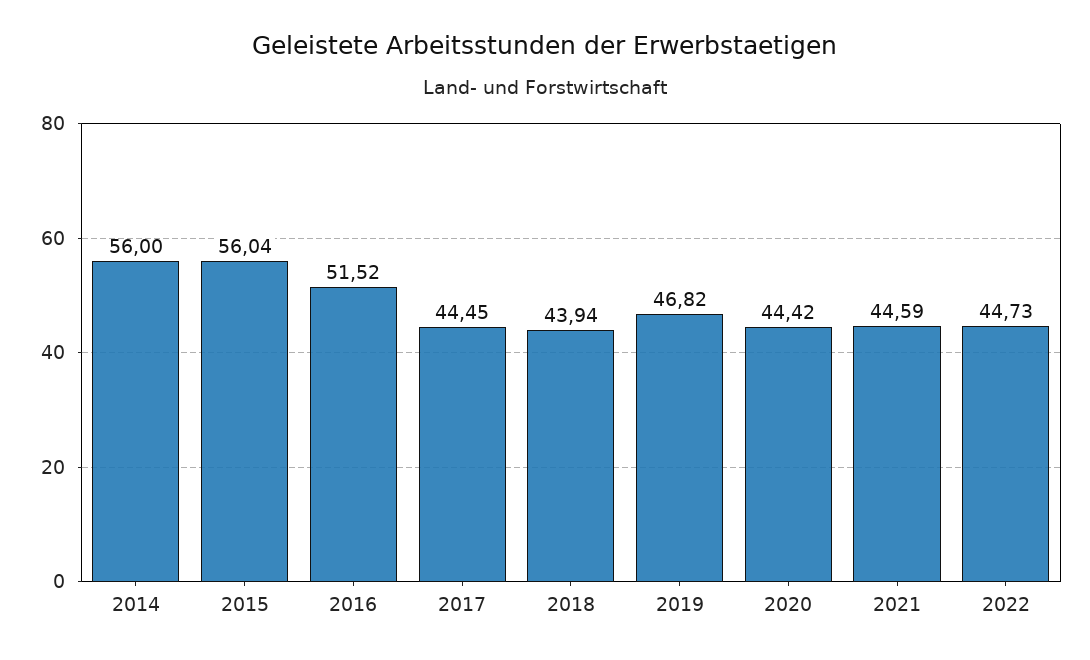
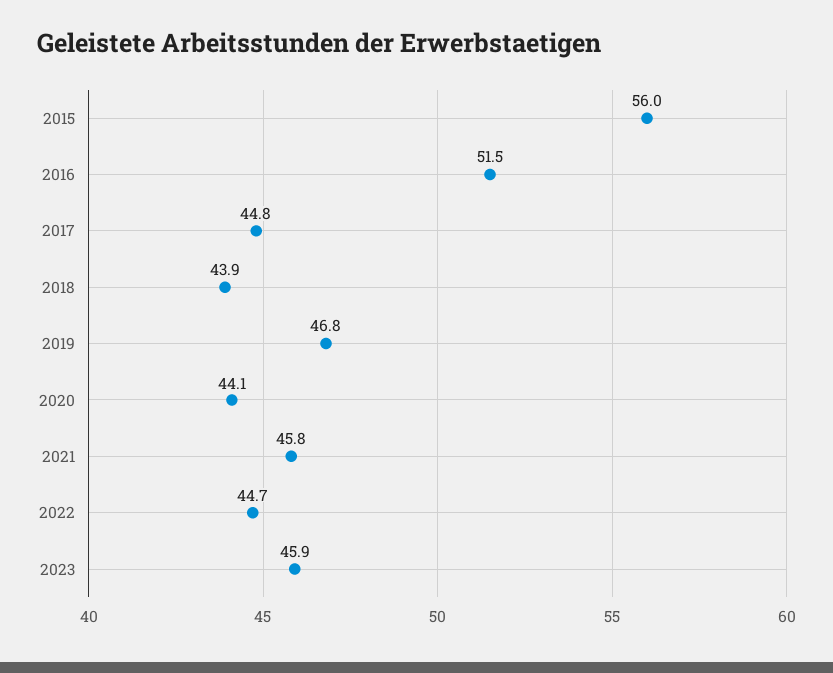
2014: 56 -> none
2017: 44.45 -> 44.8
2020: 44.42 -> 44.1
2021: 44.59 -> 45.8
2023: none -> 45.9

